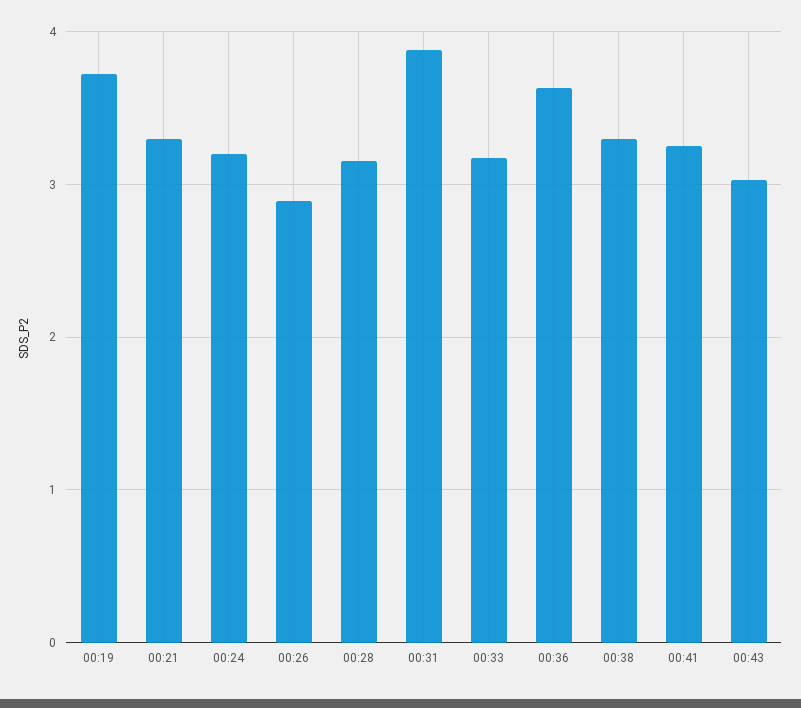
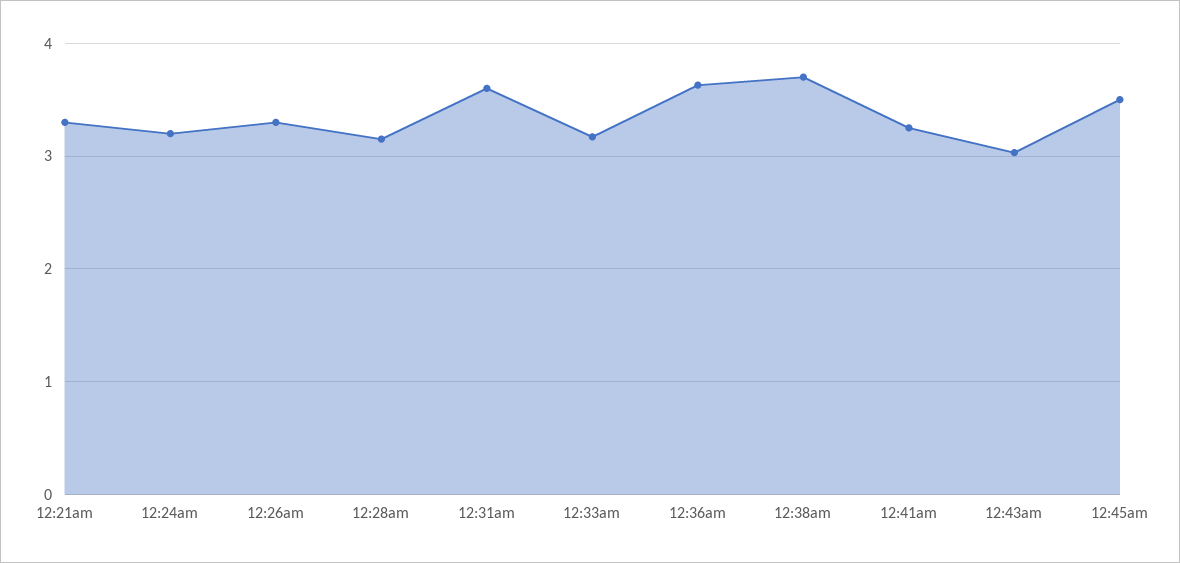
00:19: 3.7 -> none
00:26: 2.9 -> 3.3
00:31: 3.9 -> 3.6
00:38: 3.3 -> 3.7
12:45am: none -> 3.5

